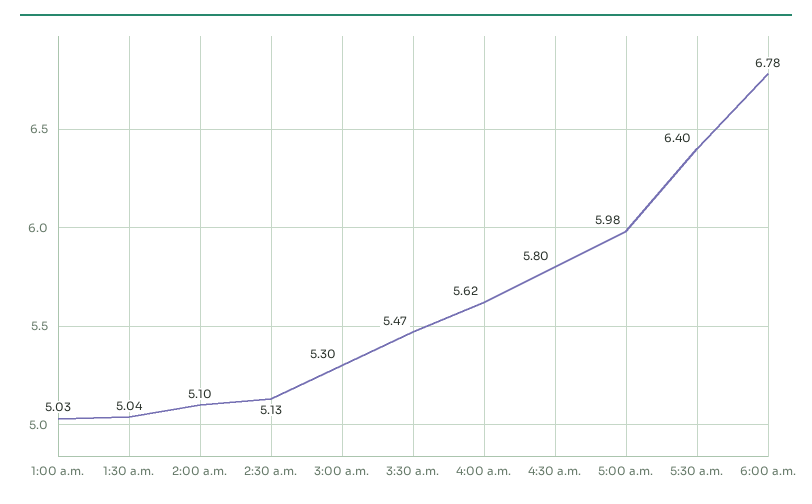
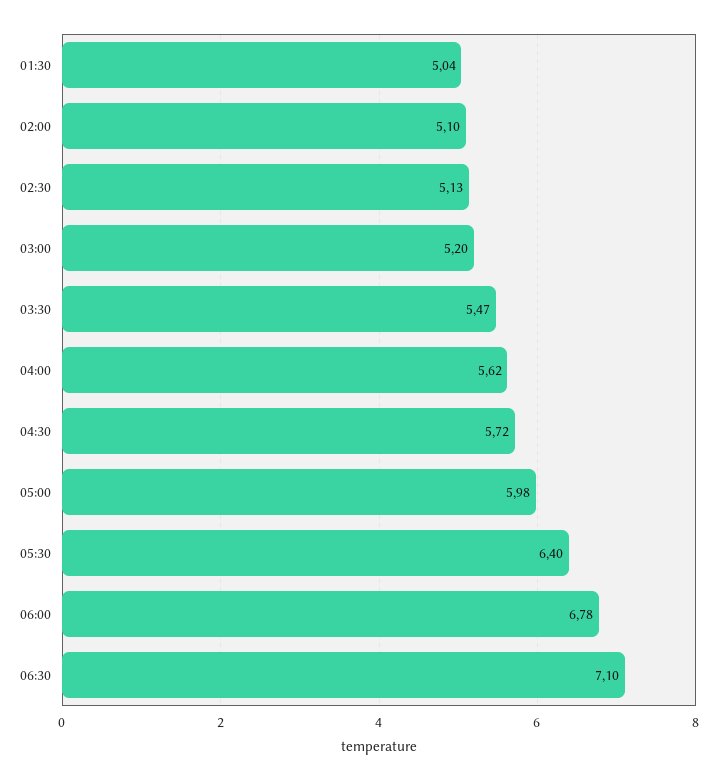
1:00 a.m.: 5.03 -> none
3:00 a.m.: 5.3 -> 5.2
4:30 a.m.: 5.8 -> 5.72
06:30: none -> 7.1

